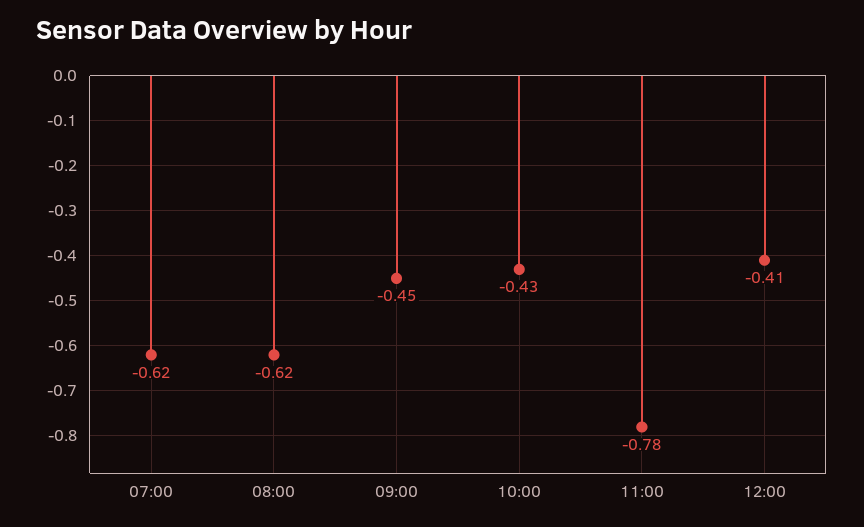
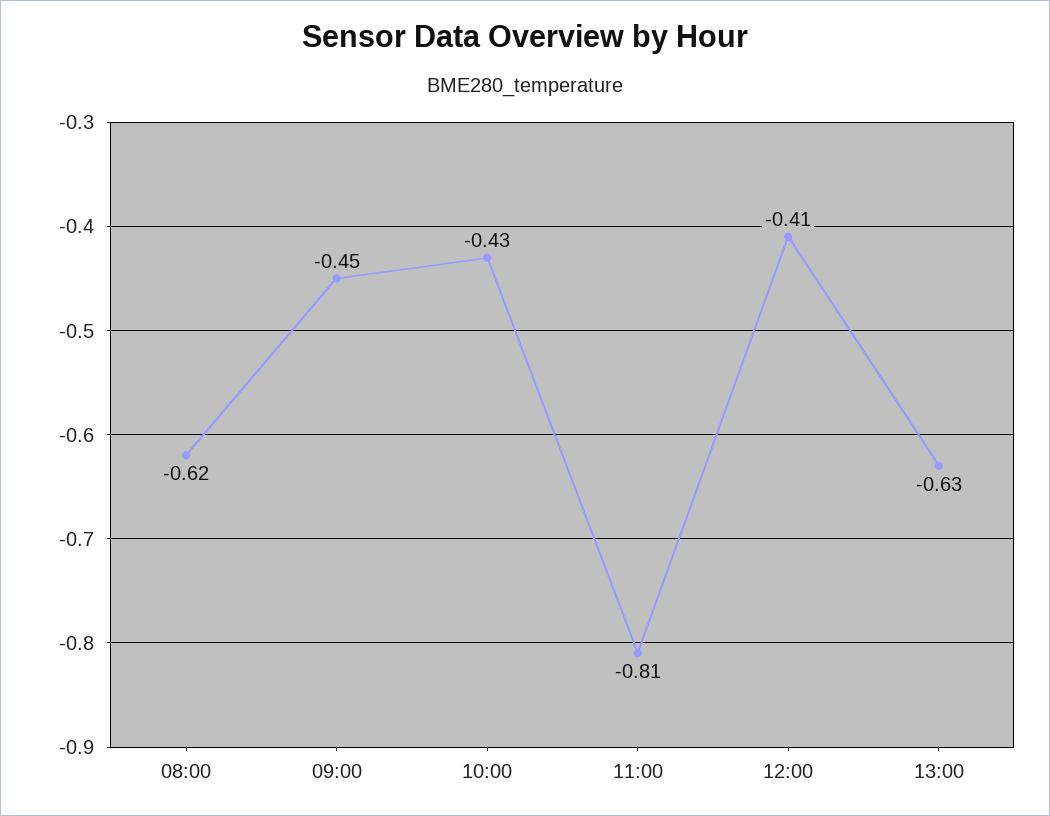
07:00: -0.62 -> none
11:00: -0.78 -> -0.81
13:00: none -> -0.63

